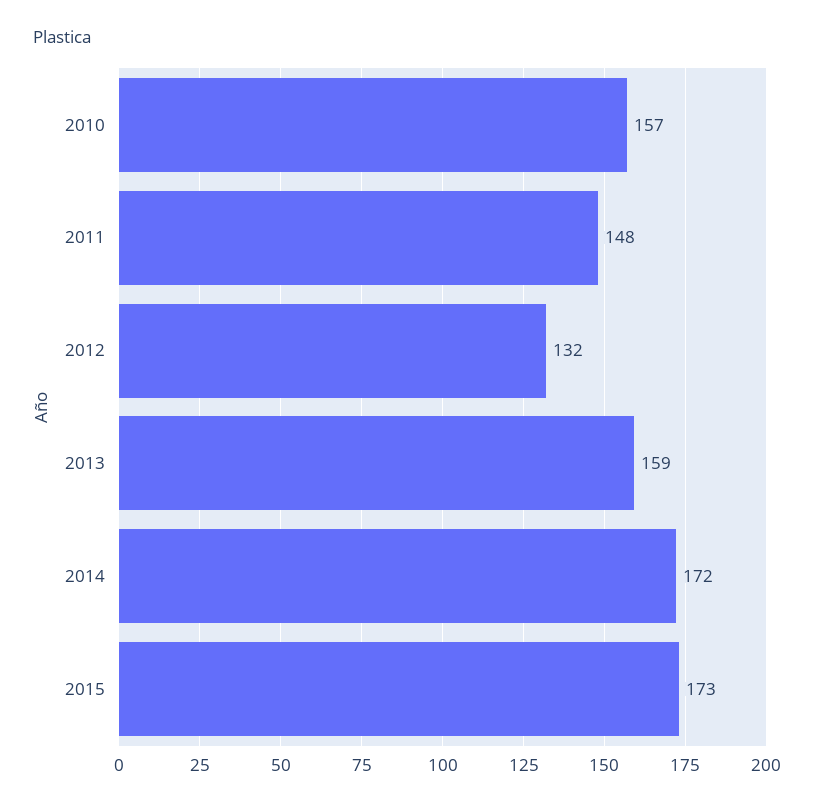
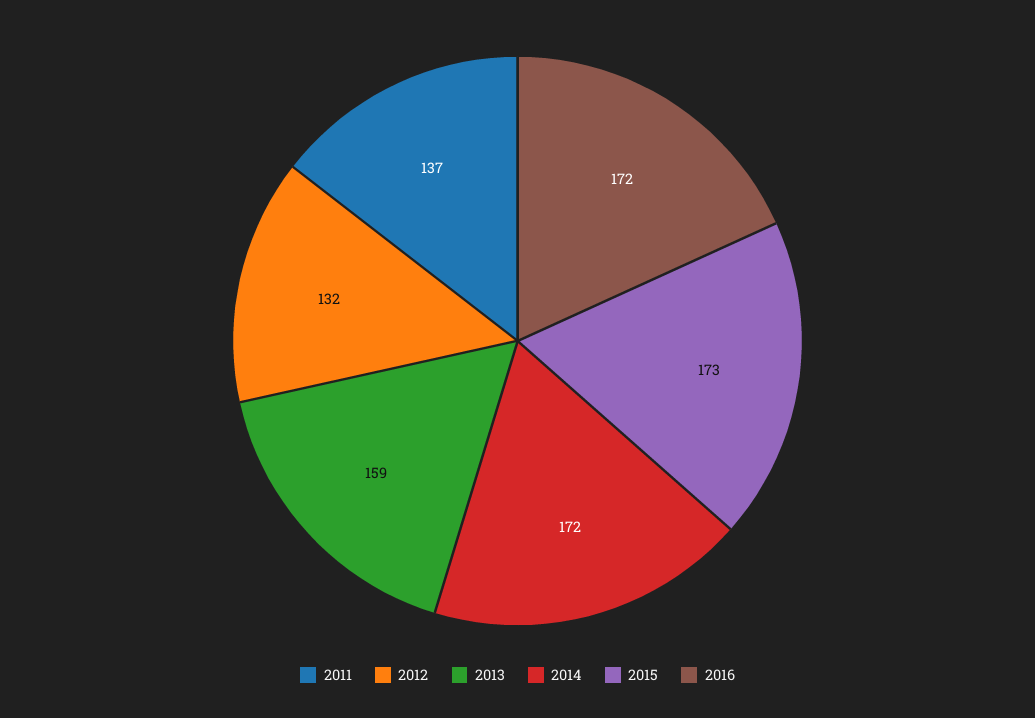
2010: 157 -> none
2011: 148 -> 137
2016: none -> 172

